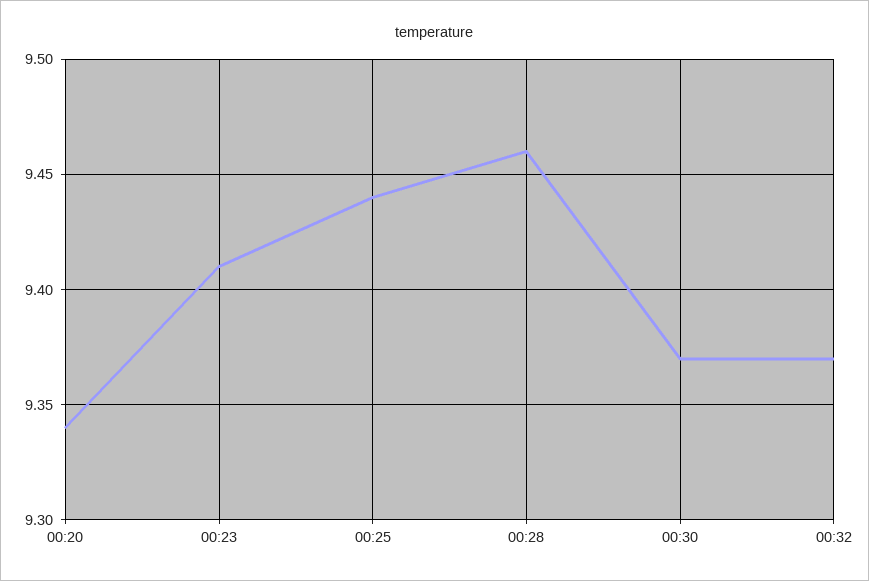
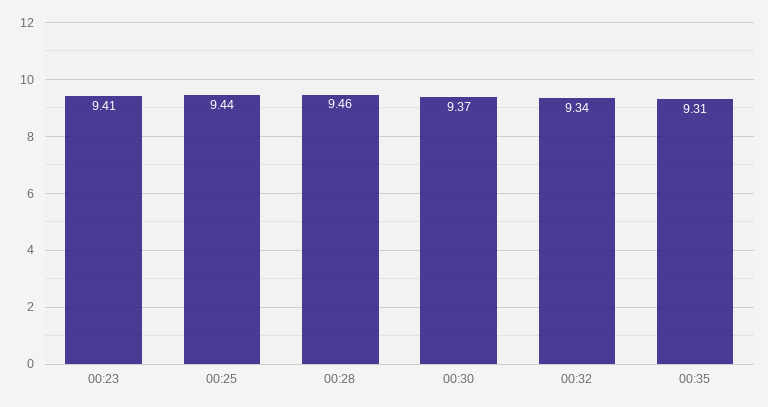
00:20: 9.34 -> none
00:32: 9.37 -> 9.34
00:35: none -> 9.31

